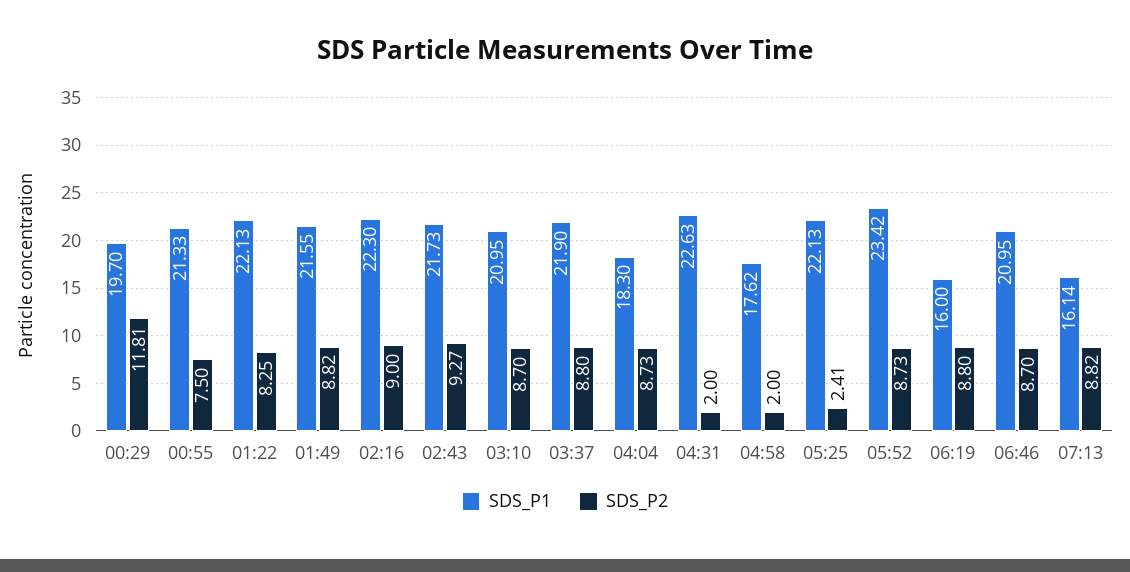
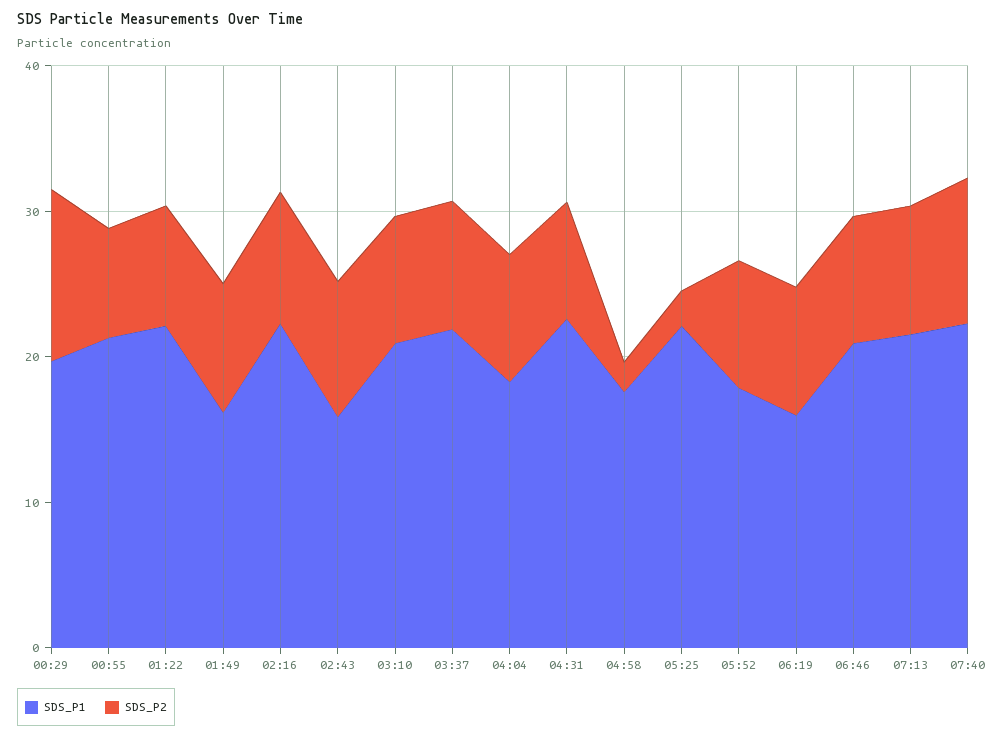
SDS_P1, 01:49: 21.55 -> 16
SDS_P1, 02:43: 21.73 -> 16
SDS_P2, 04:31: 2 -> 8
SDS_P1, 05:52: 23.42 -> 18
SDS_P1, 07:13: 16.14 -> 22
SDS_P1, 07:40: none -> 22
SDS_P2, 07:40: none -> 10

